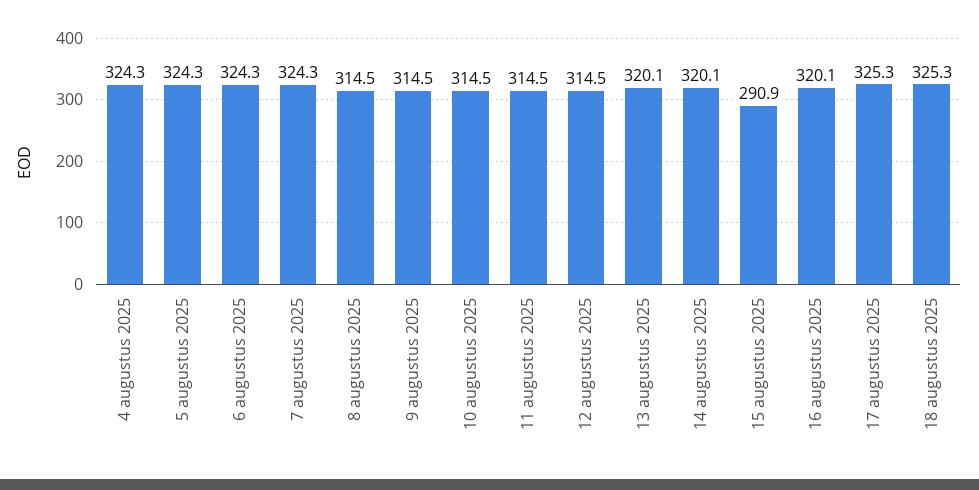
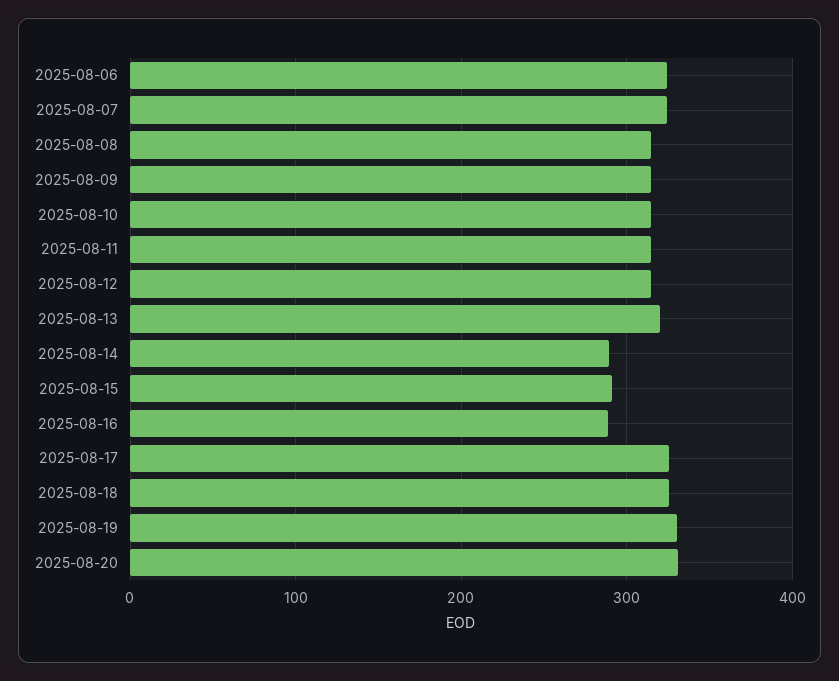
4 augustus 2025: 324.3 -> none
5 augustus 2025: 324.3 -> none
14 augustus 2025: 320.1 -> 290
16 augustus 2025: 320.1 -> 290
2025-08-19: none -> 330
2025-08-20: none -> 330

